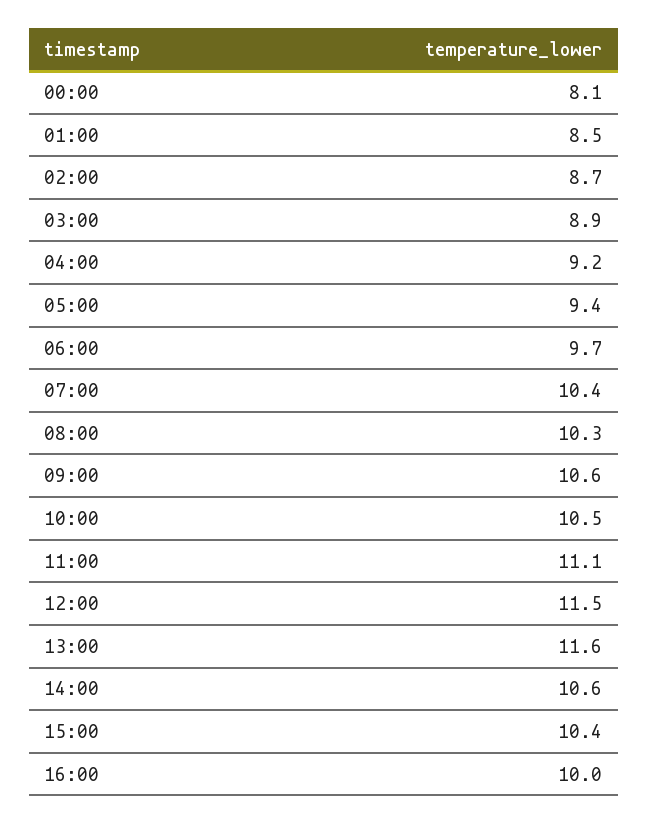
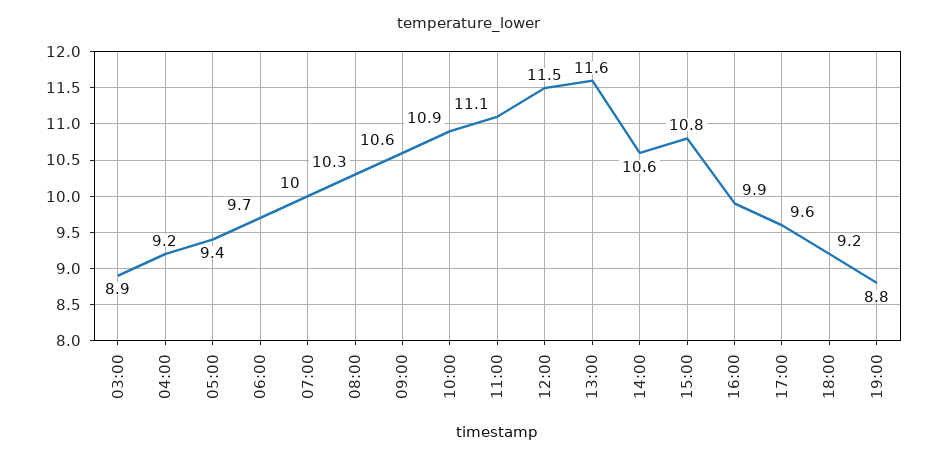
00:00: 8.1 -> none
01:00: 8.5 -> none
02:00: 8.7 -> none
07:00: 10.4 -> 10
10:00: 10.5 -> 10.9
15:00: 10.4 -> 10.8
16:00: 10 -> 9.9
17:00: none -> 9.6
18:00: none -> 9.2
19:00: none -> 8.8

